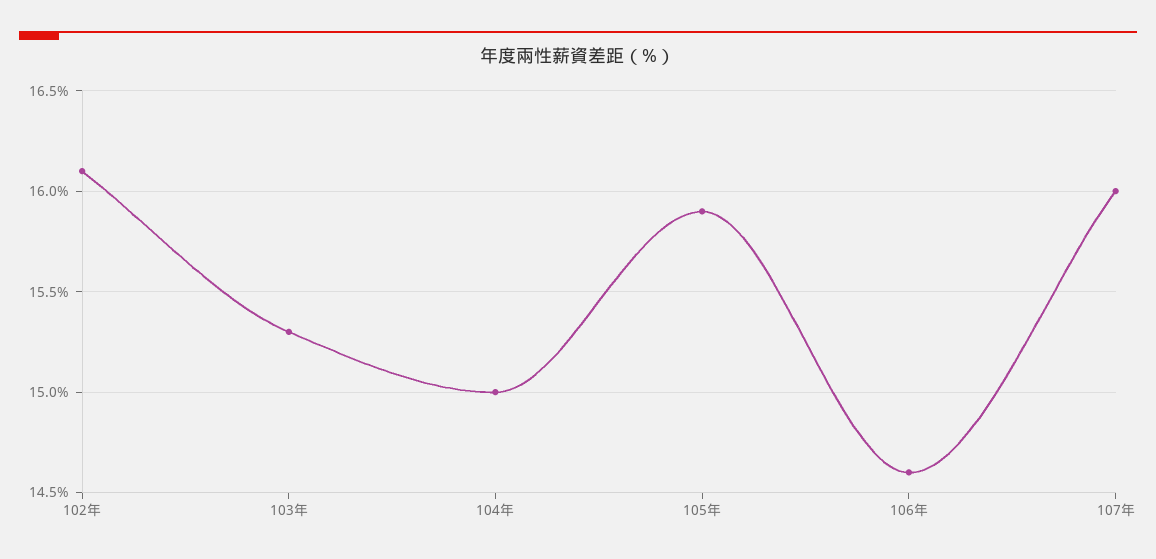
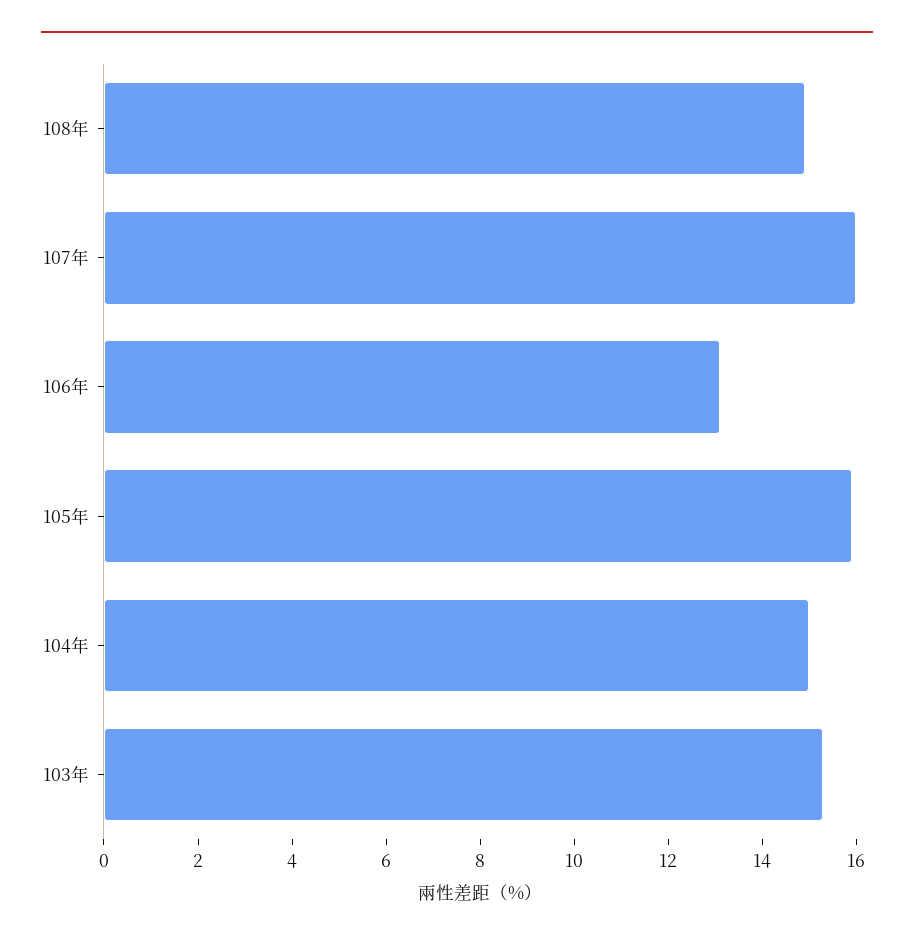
102年: 16.1 -> none
106年: 14.6 -> 13
108年: none -> 15

